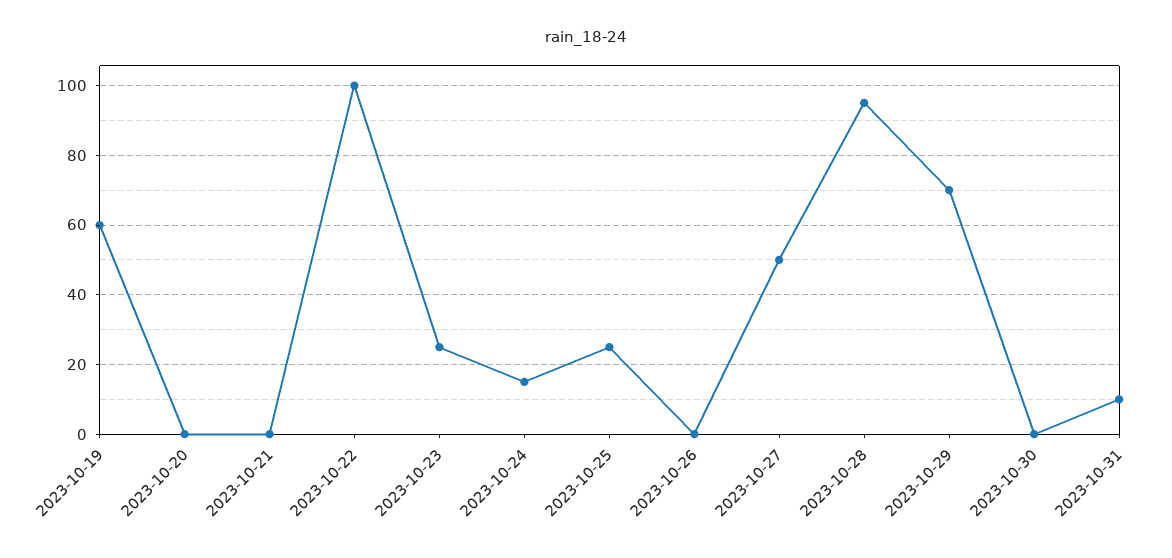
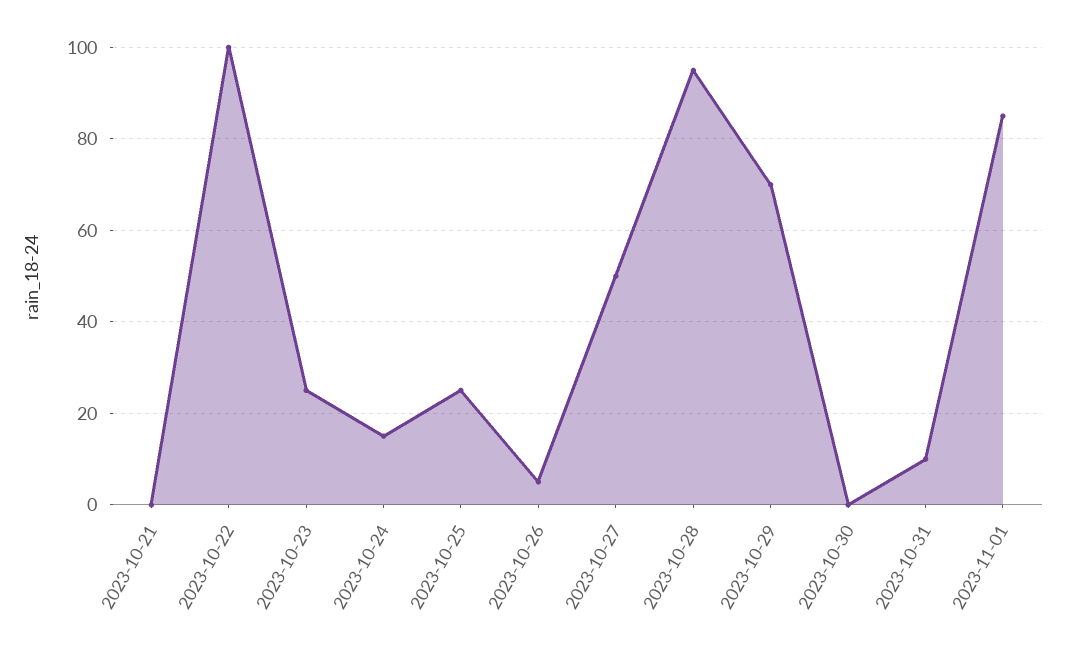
2023-10-19: 60 -> none
2023-10-20: 0 -> none
2023-10-26: 0 -> 5
2023-11-01: none -> 85

